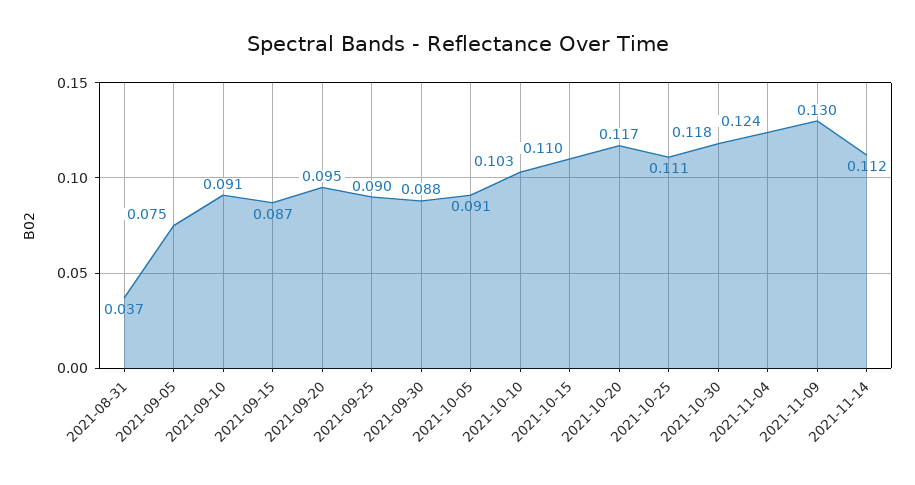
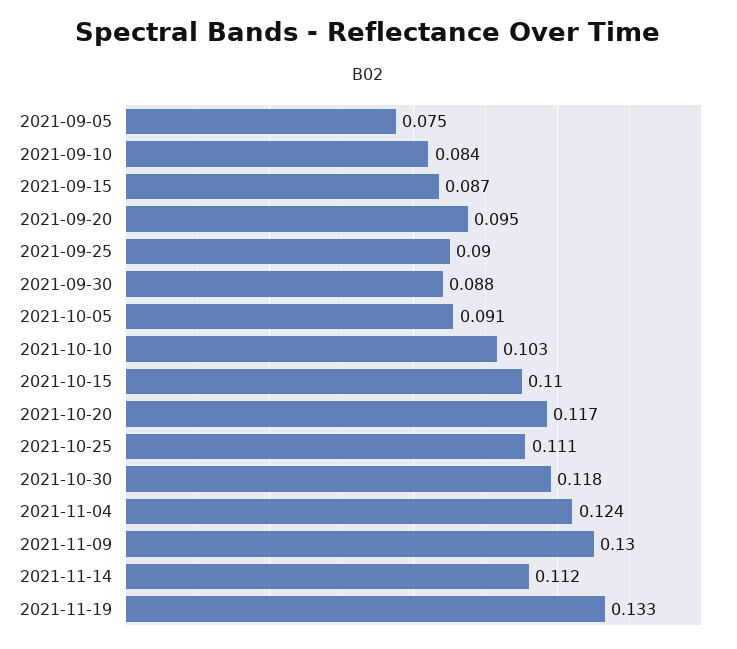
2021-08-31: 0.037 -> none
2021-09-10: 0.091 -> 0.084
2021-11-19: none -> 0.133

